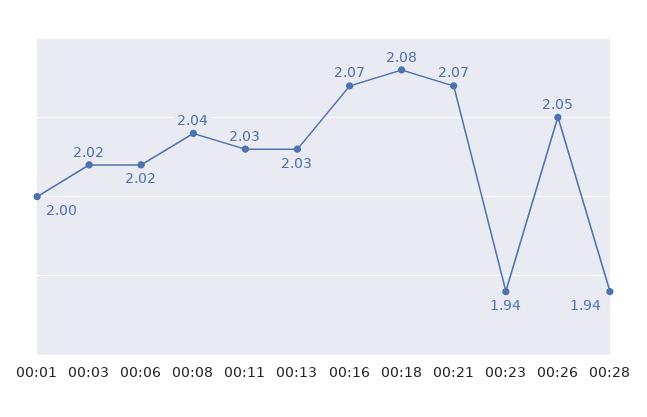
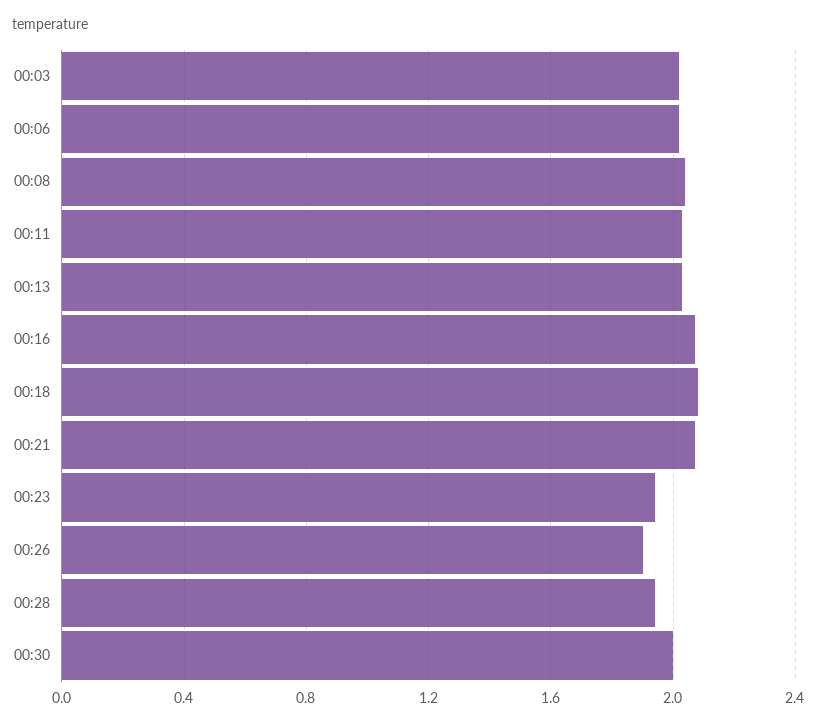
00:01: 2 -> none
00:26: 2.05 -> 1.9
00:30: none -> 2

